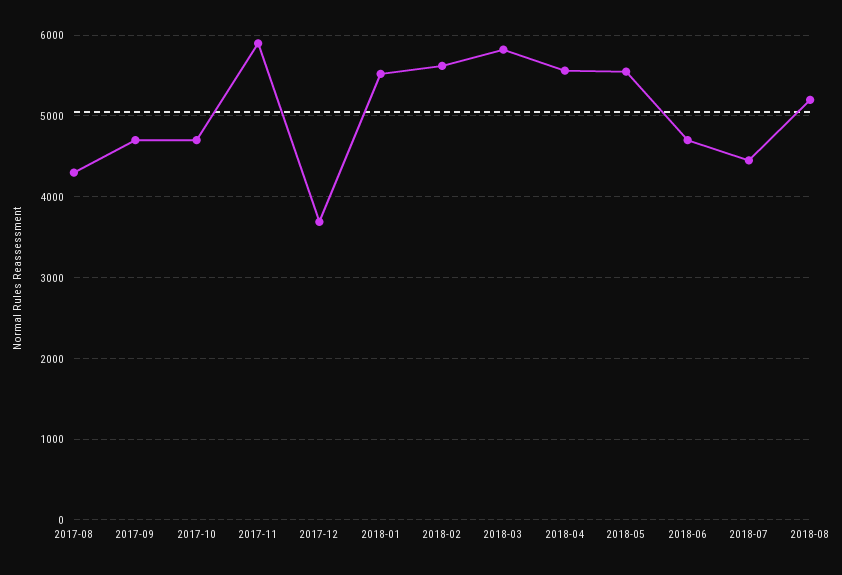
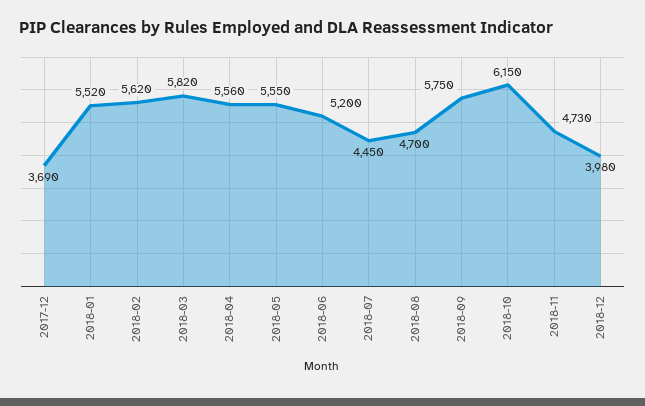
2017-08: 4300 -> none
2017-09: 4700 -> none
2017-10: 4700 -> none
2017-11: 5900 -> none
2018-06: 4700 -> 5200
2018-08: 5200 -> 4700
2018-09: none -> 5750
2018-10: none -> 6150
2018-11: none -> 4730
2018-12: none -> 3980

